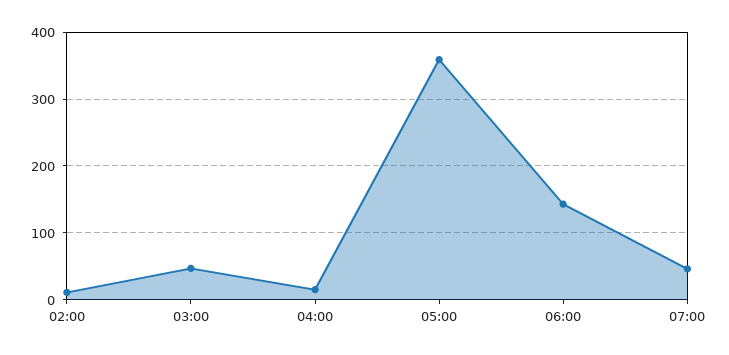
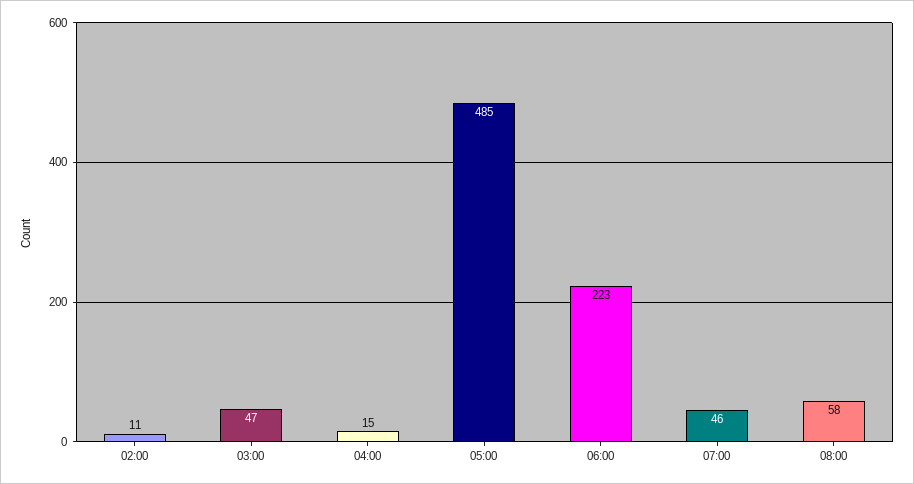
05:00: 360 -> 485
06:00: 140 -> 223
08:00: none -> 58

